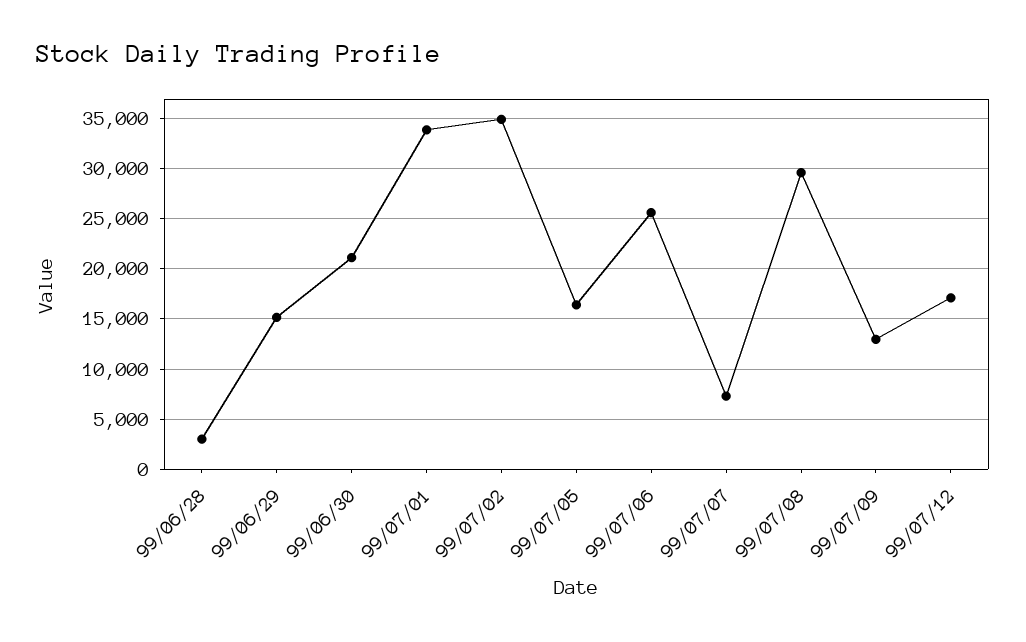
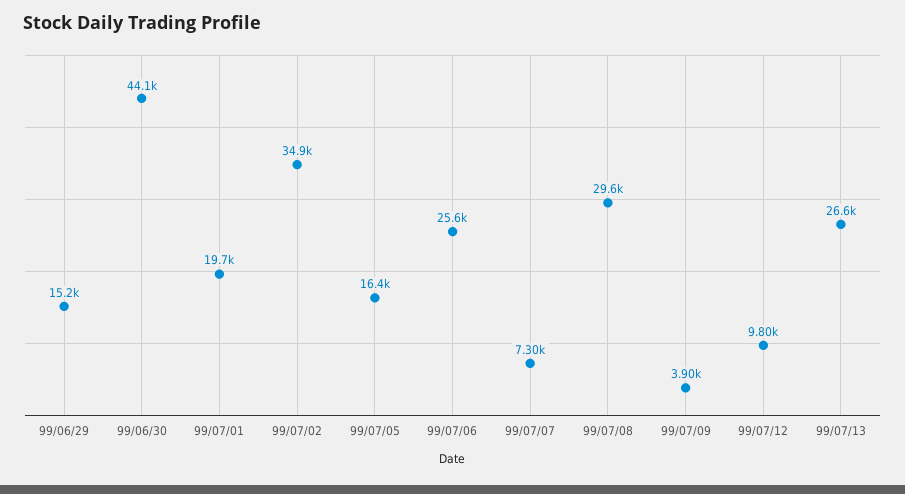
99/06/28: 3000 -> none
99/06/30: 21000 -> 44100
99/07/01: 34000 -> 19700
99/07/09: 13000 -> 3900
99/07/12: 17000 -> 9800
99/07/13: none -> 26600

